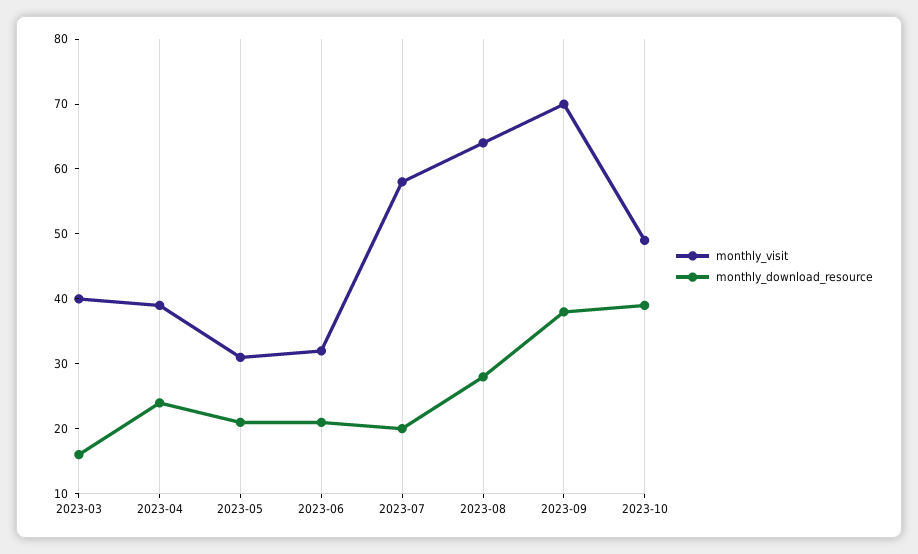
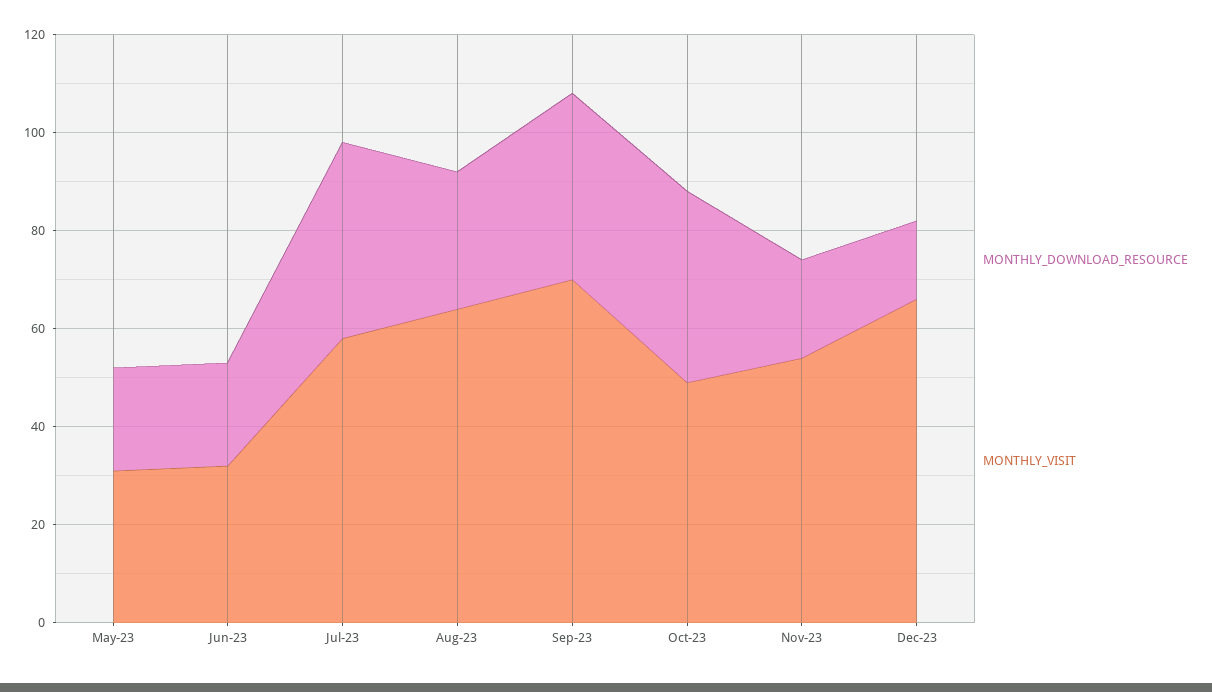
monthly_visit, 2023-03: 40 -> none
monthly_download_resource, 2023-03: 15 -> none
monthly_visit, 2023-04: 40 -> none
monthly_download_resource, 2023-04: 25 -> none
monthly_download_resource, 2023-07: 20 -> 40
monthly_download_resource, Nov-23: none -> 20
monthly_visit, Nov-23: none -> 55
monthly_download_resource, Dec-23: none -> 15
monthly_visit, Dec-23: none -> 65

